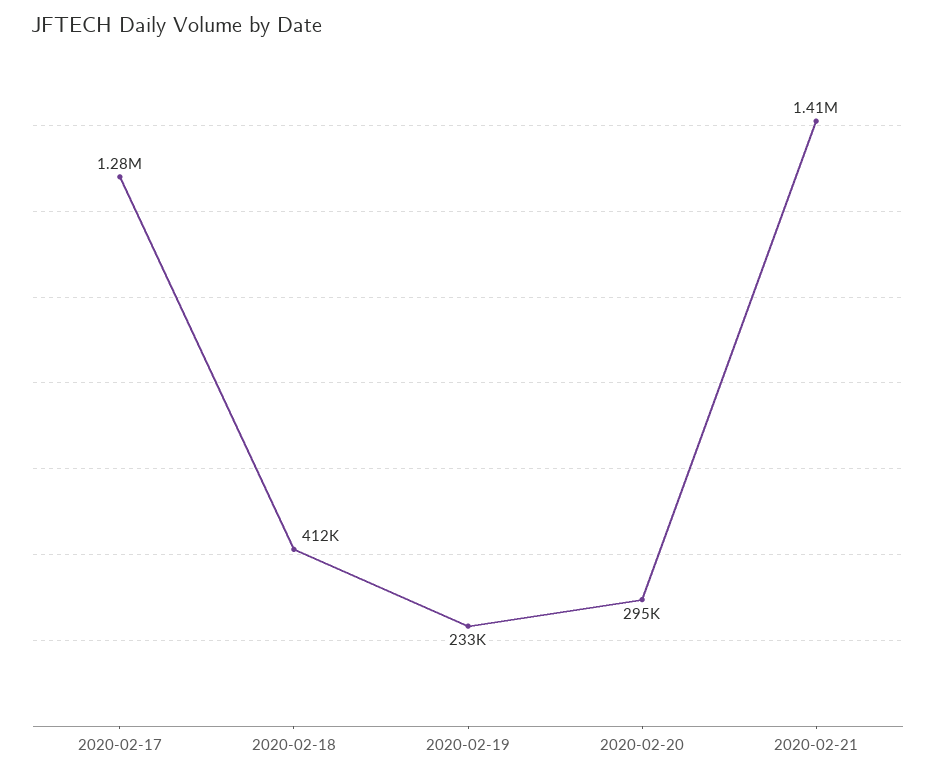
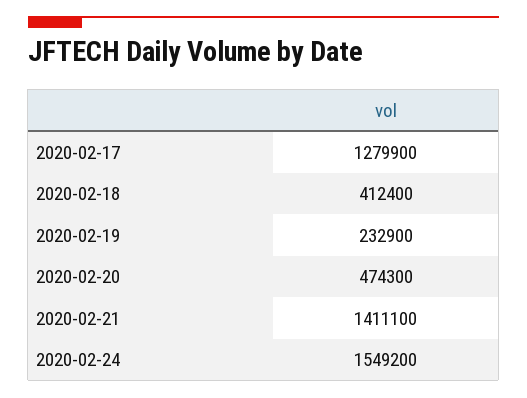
2020-02-20: 295000 -> 474300
2020-02-24: none -> 1549200

